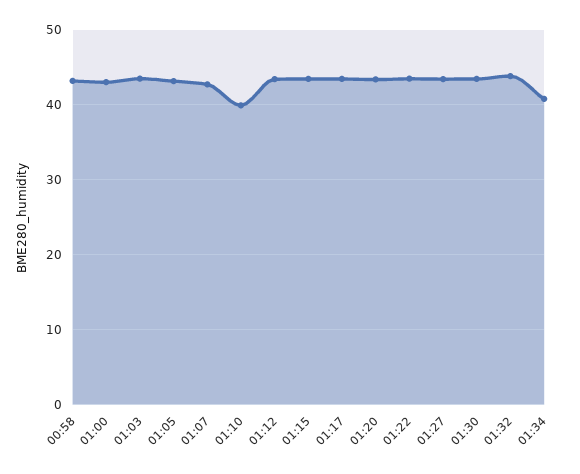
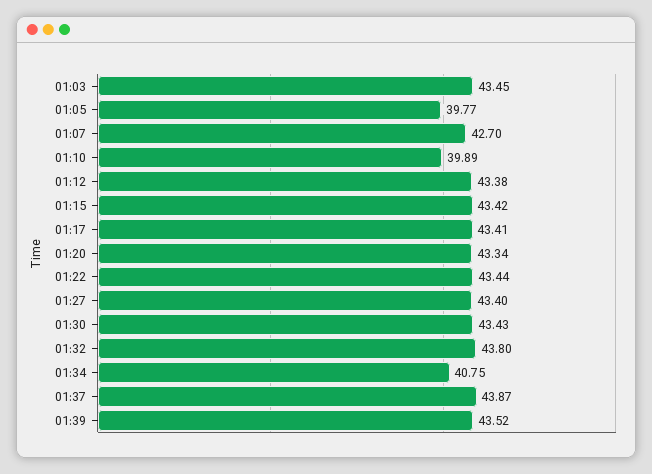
00:58: 43 -> none
01:00: 43 -> none
01:05: 43 -> 39.77
01:37: none -> 43.87
01:39: none -> 43.52

